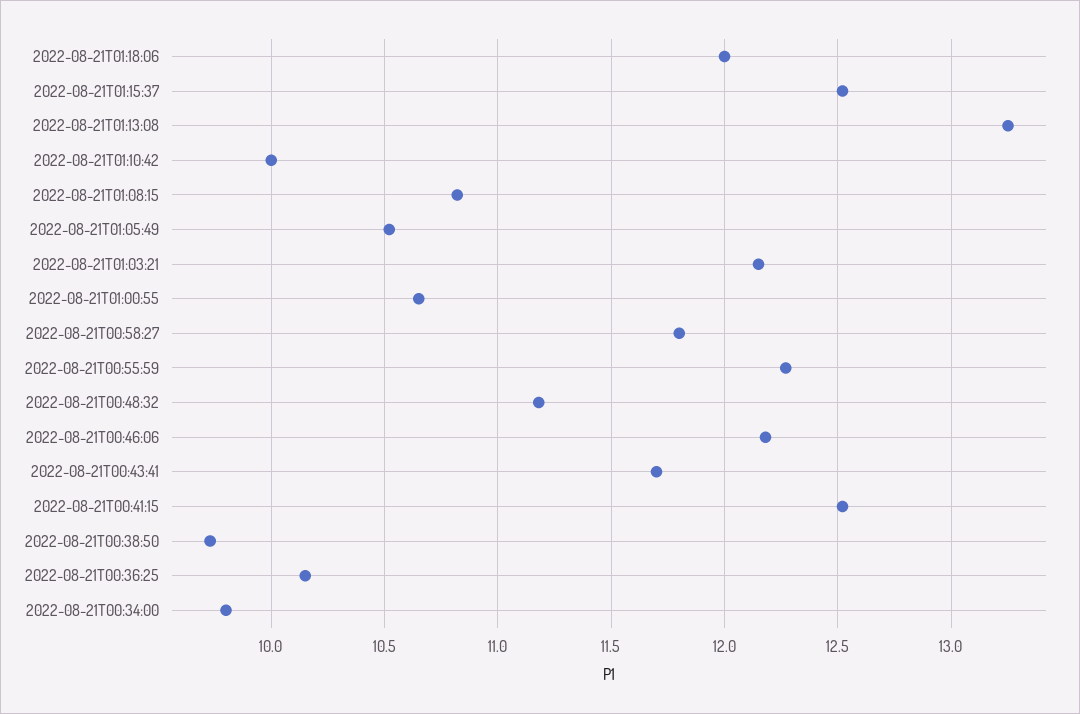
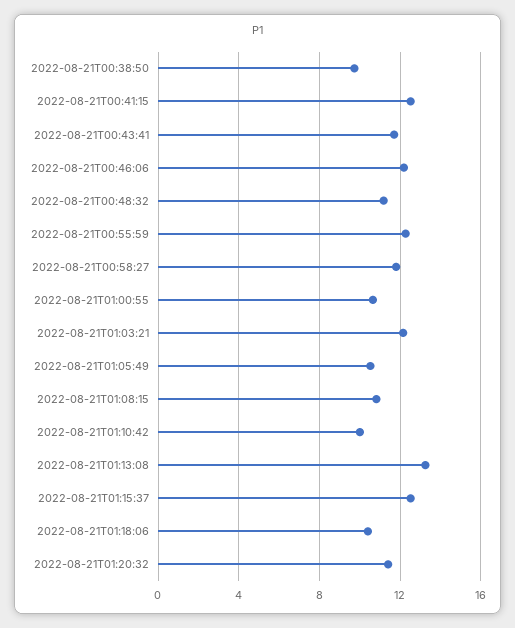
2022-08-21T01:18:06: 12 -> 10.5
2022-08-21T00:36:25: 10.15 -> none
2022-08-21T00:34:00: 9.8 -> none
2022-08-21T01:20:32: none -> 11.5

